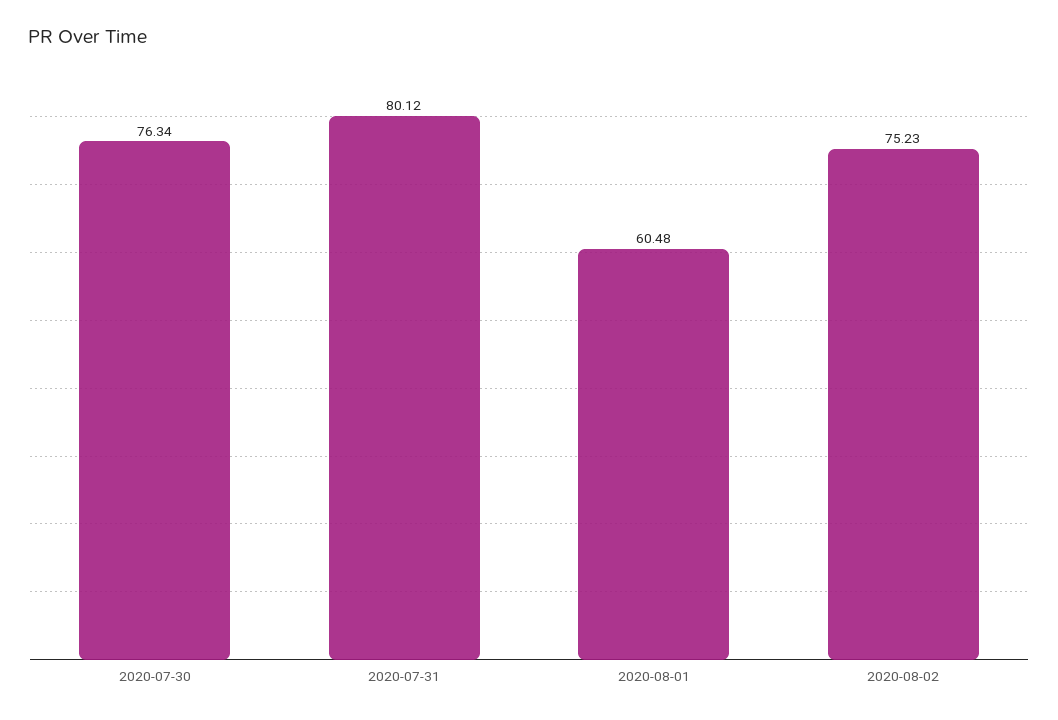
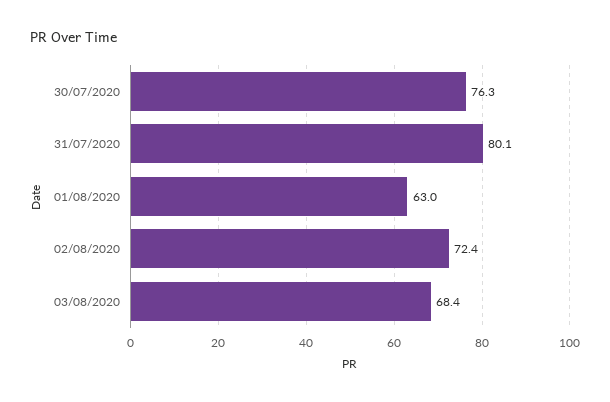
2020-08-01: 60.48 -> 63
2020-08-02: 75.23 -> 72.4
03/08/2020: none -> 68.4

